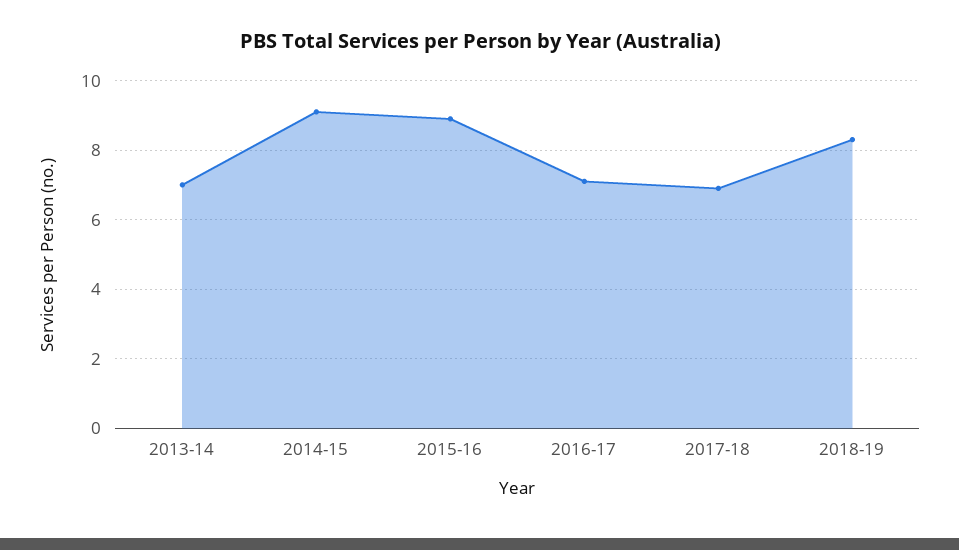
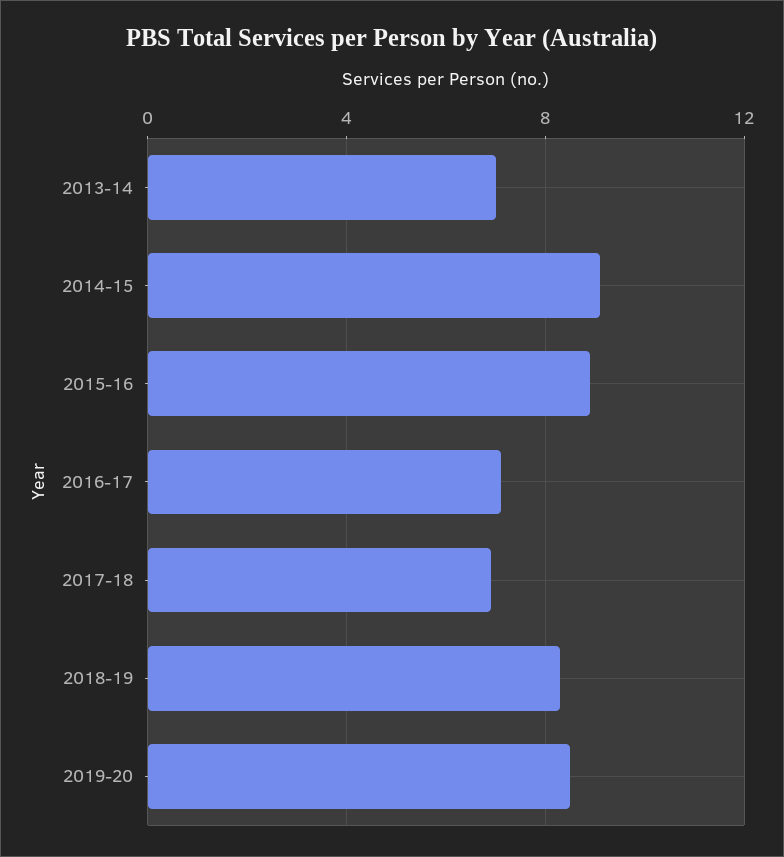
2019-20: none -> 8.5

